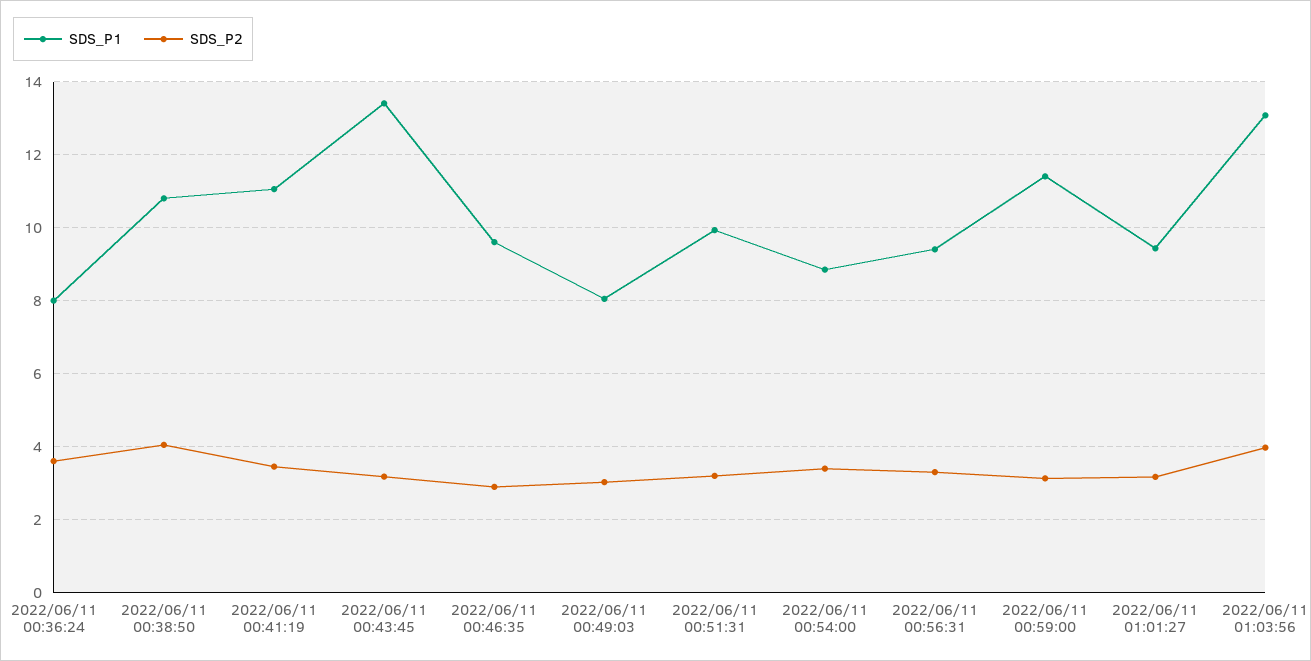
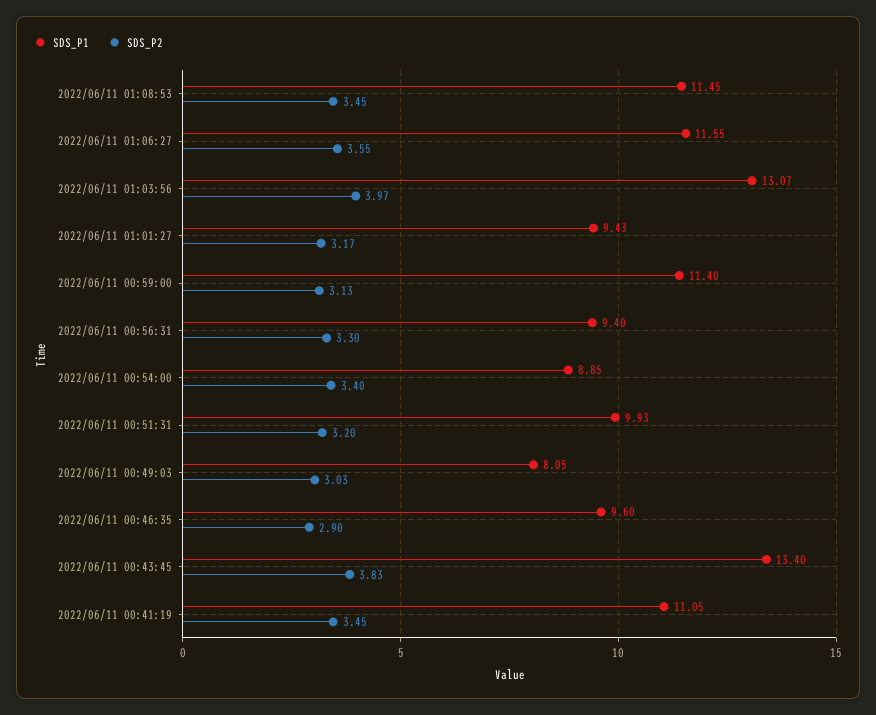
SDS_P1, 2022/06/11 00:36:24: 8 -> none
SDS_P2, 2022/06/11 00:36:24: 3.6 -> none
SDS_P1, 2022/06/11 00:38:50: 10.8 -> none
SDS_P2, 2022/06/11 00:38:50: 4 -> none
SDS_P2, 2022/06/11 00:43:45: 3.2 -> 3.83
SDS_P1, 2022/06/11 01:08:53: none -> 11.45
SDS_P2, 2022/06/11 01:08:53: none -> 3.45
SDS_P1, 2022/06/11 01:06:27: none -> 11.55
SDS_P2, 2022/06/11 01:06:27: none -> 3.55

